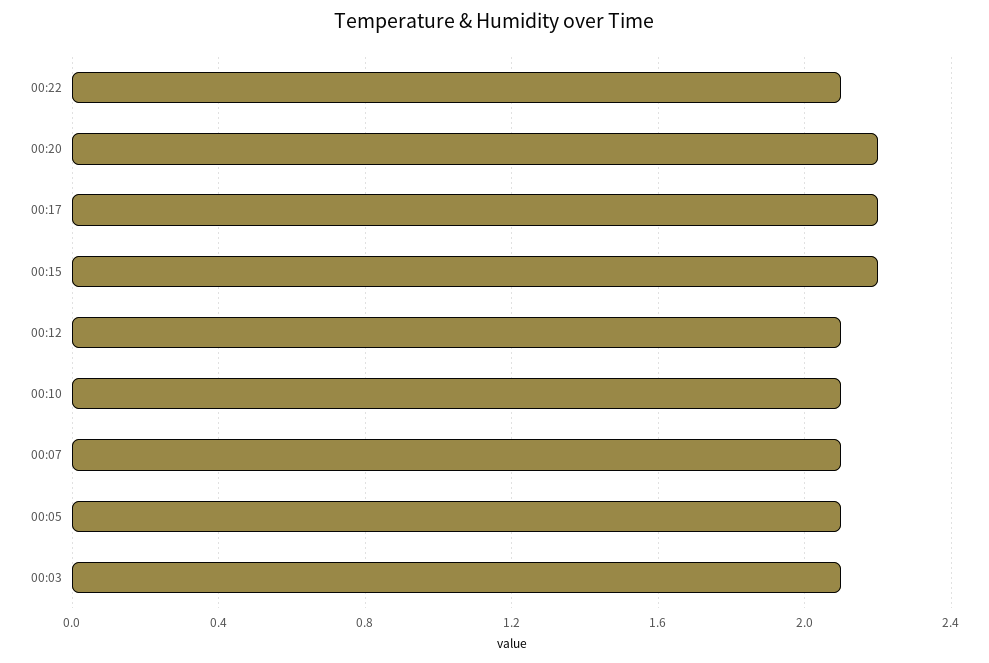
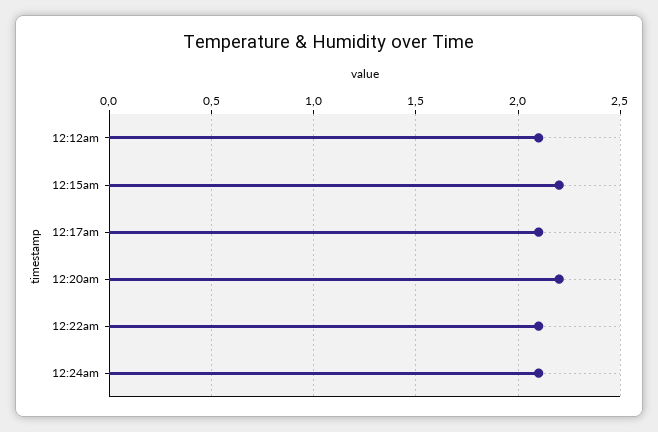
00:17: 2.2 -> 2.1
00:10: 2.1 -> none
00:07: 2.1 -> none
00:05: 2.1 -> none
00:03: 2.1 -> none
12:24am: none -> 2.1

